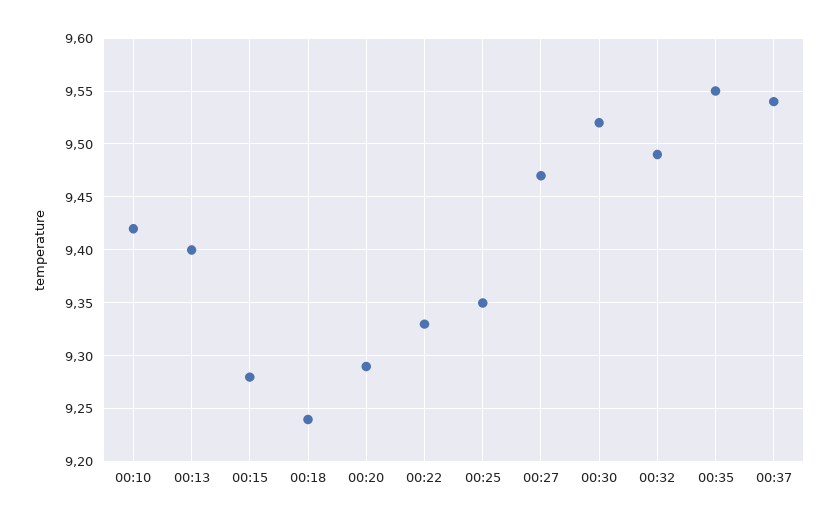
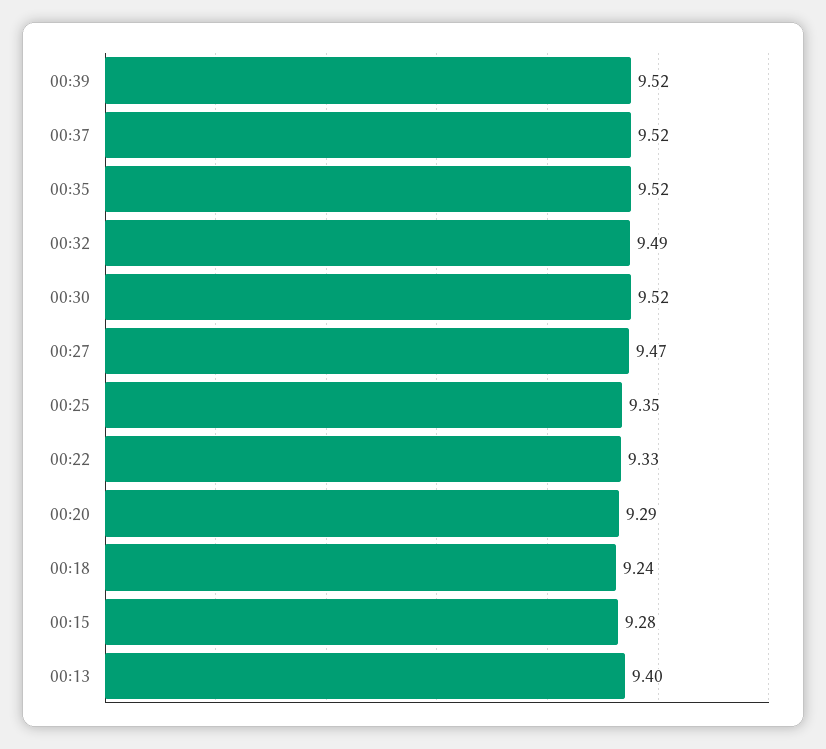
00:10: 9.42 -> none
00:35: 9.55 -> 9.52
00:37: 9.54 -> 9.52
00:39: none -> 9.52

